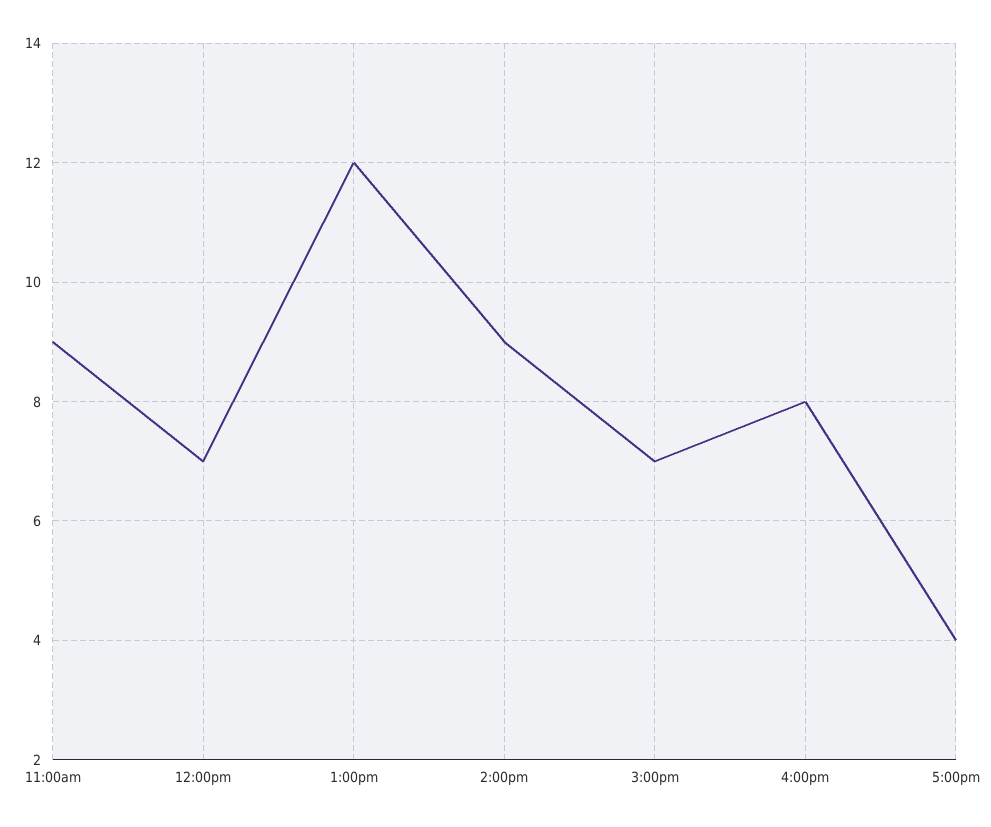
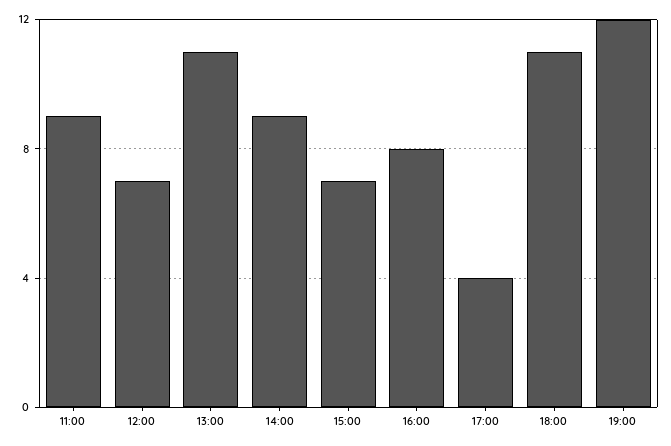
1:00pm: 12 -> 11
18:00: none -> 11
19:00: none -> 12

